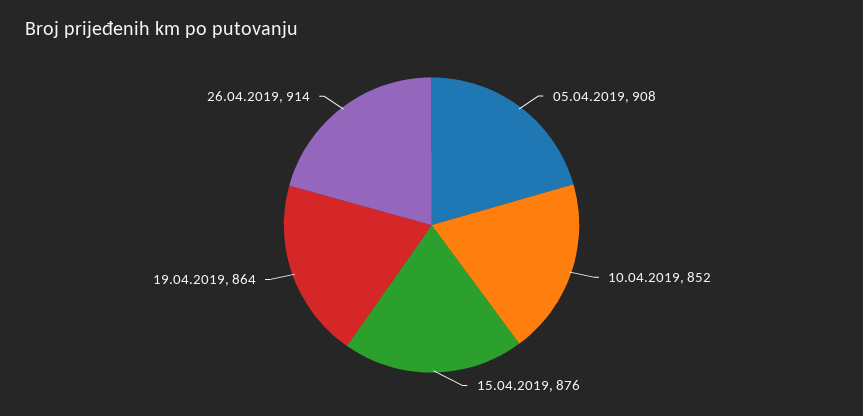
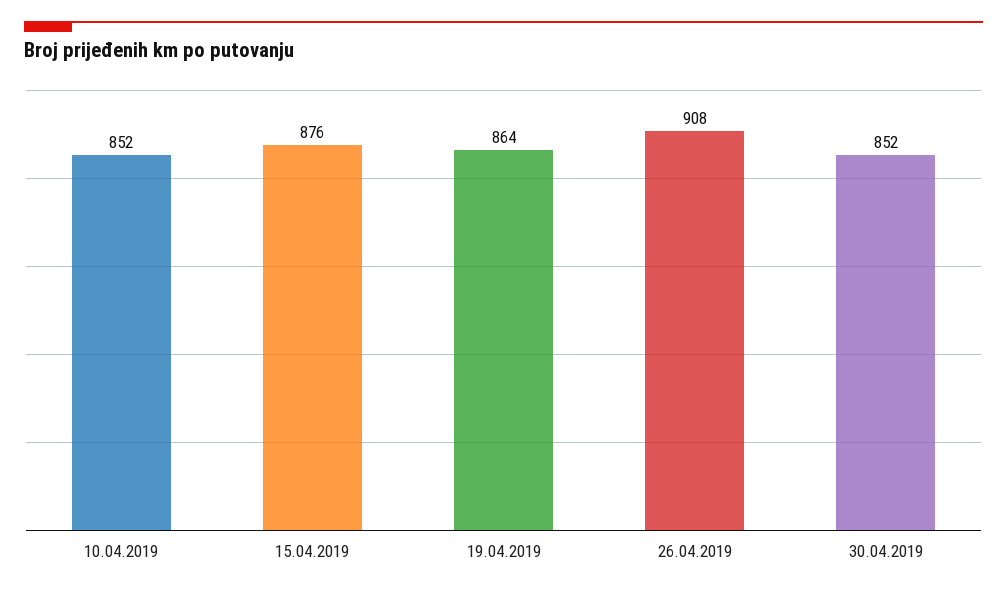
05.04.2019: 908 -> none
26.04.2019: 914 -> 908
30.04.2019: none -> 852

